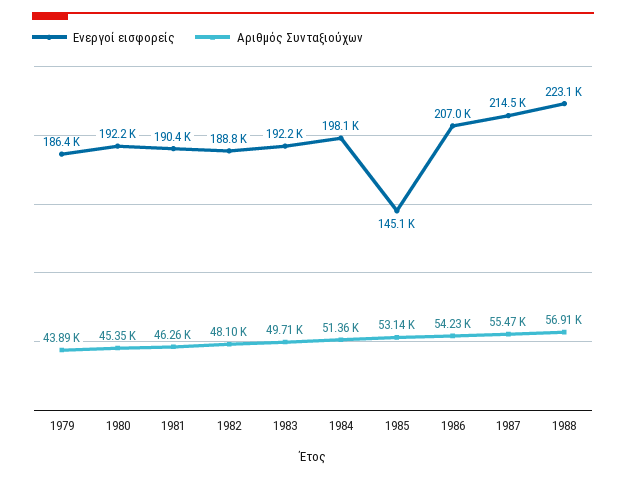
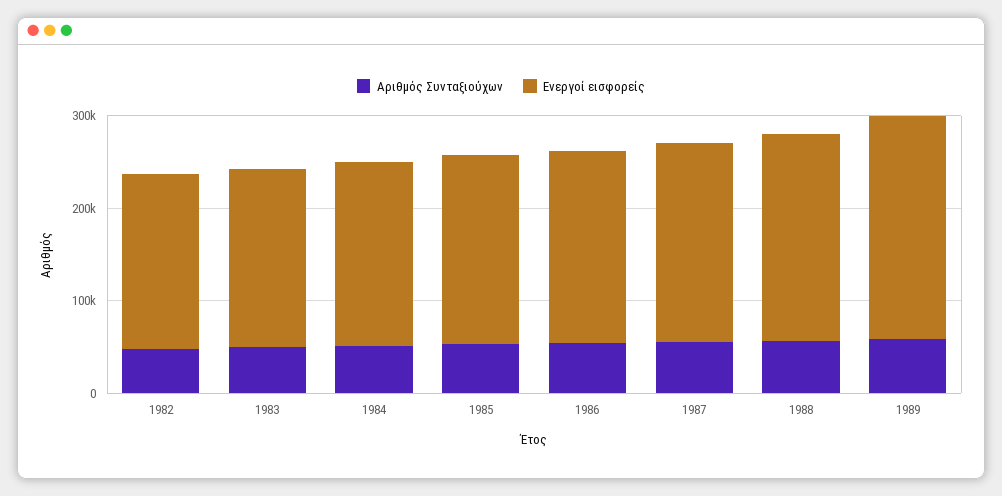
Ενεργοί εισφορείς, 1979: 186400 -> none
Αριθμός Συνταξιούχων, 1979: 43890 -> none
Ενεργοί εισφορείς, 1980: 192200 -> none
Αριθμός Συνταξιούχων, 1980: 45350 -> none
Ενεργοί εισφορείς, 1981: 190400 -> none
Αριθμός Συνταξιούχων, 1981: 46260 -> none
Ενεργοί εισφορείς, 1985: 145100 -> 200000
Αριθμός Συνταξιούχων, 1989: none -> 60000
Ενεργοί εισφορείς, 1989: none -> 240000

